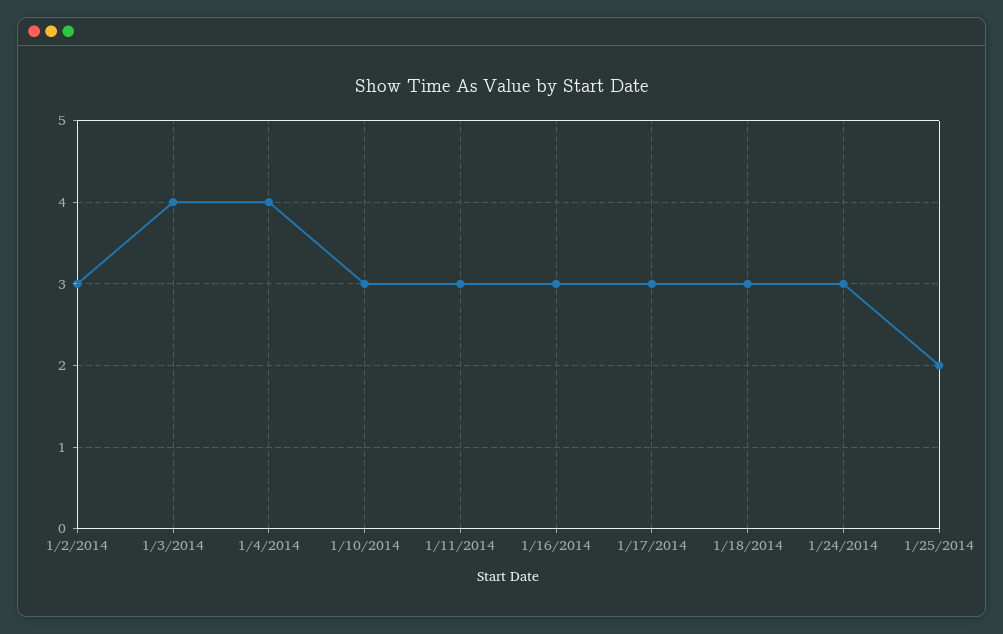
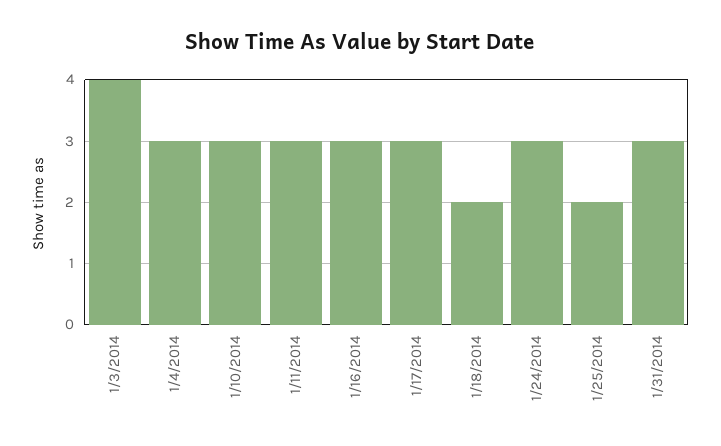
1/2/2014: 3 -> none
1/4/2014: 4 -> 3
1/18/2014: 3 -> 2
1/31/2014: none -> 3

